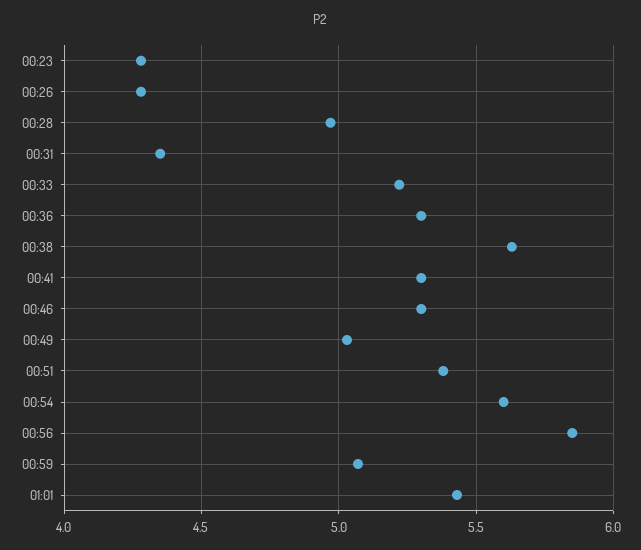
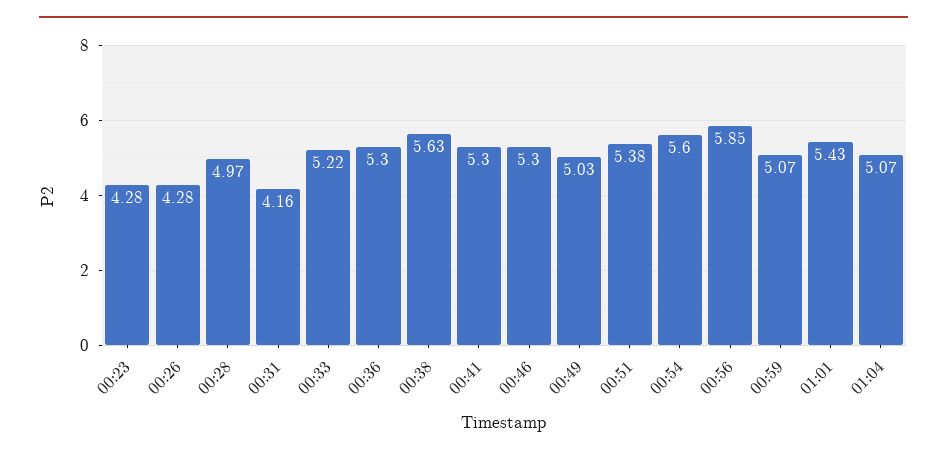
00:31: 4.35 -> 4.16
01:04: none -> 5.07

